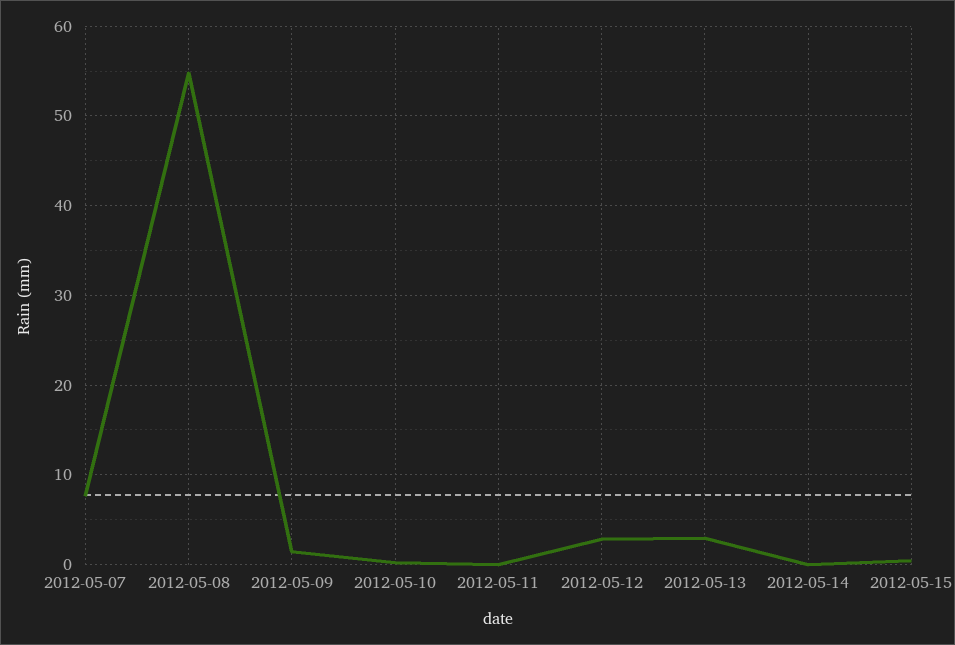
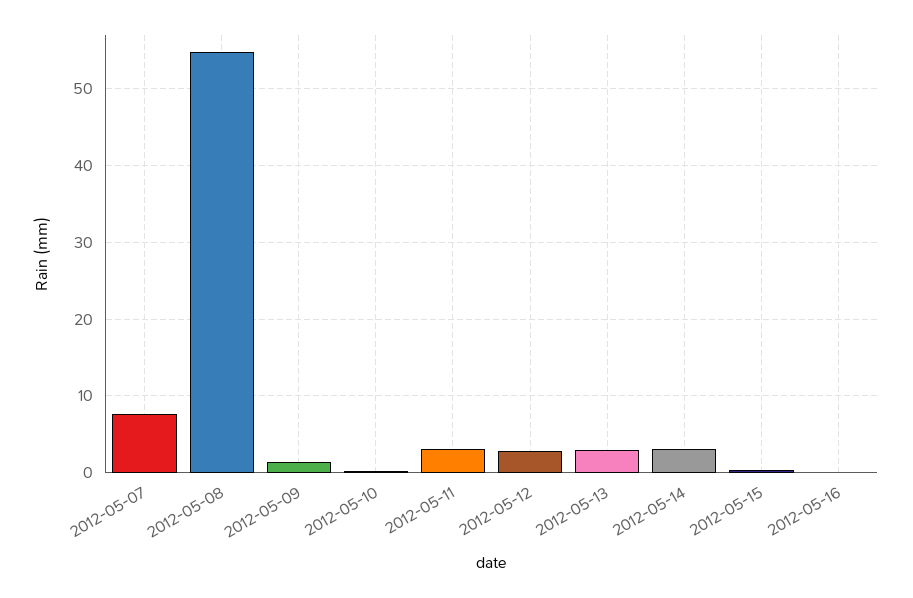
2012-05-11: 0 -> 3
2012-05-14: 0 -> 3
2012-05-16: none -> 0

